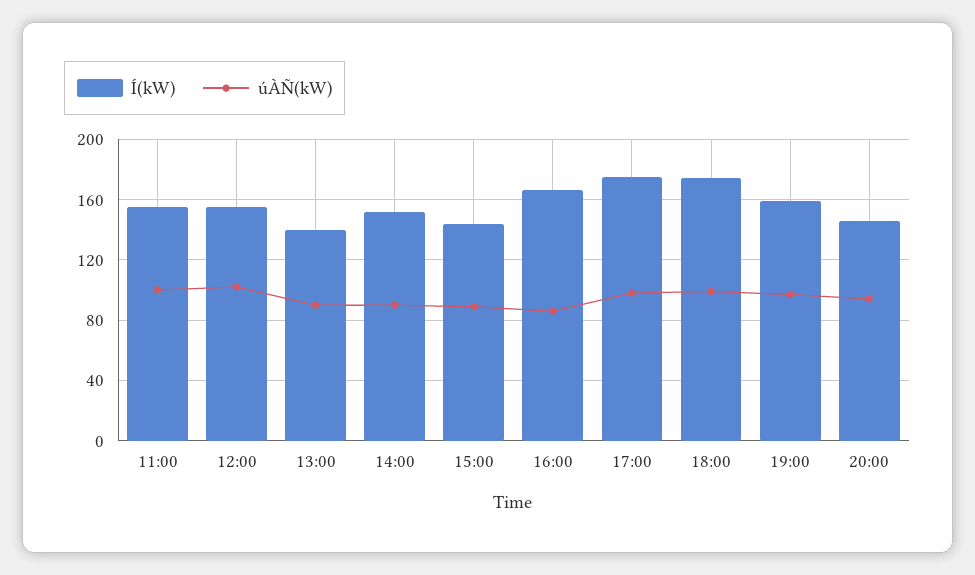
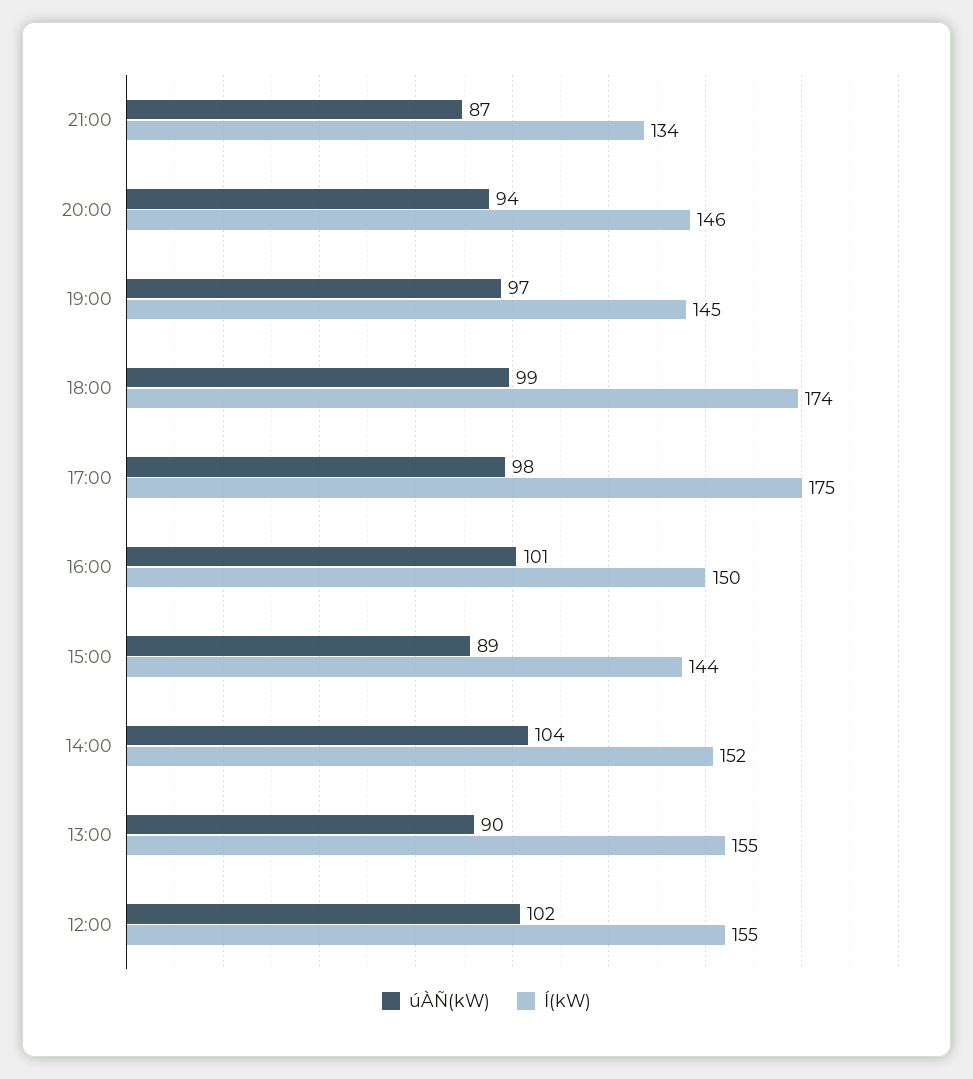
Í(kW), 11:00: 155 -> none
úÀÑ(kW), 11:00: 100 -> none
Í(kW), 13:00: 140 -> 155
úÀÑ(kW), 14:00: 90 -> 104
Í(kW), 16:00: 165 -> 150
úÀÑ(kW), 16:00: 85 -> 101
Í(kW), 19:00: 160 -> 145
úÀÑ(kW), 21:00: none -> 87
Í(kW), 21:00: none -> 134

